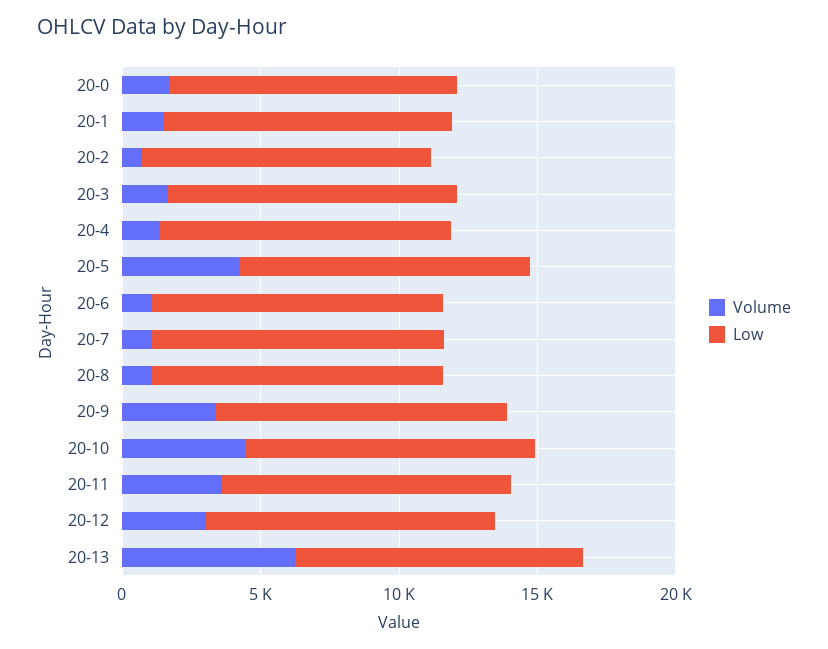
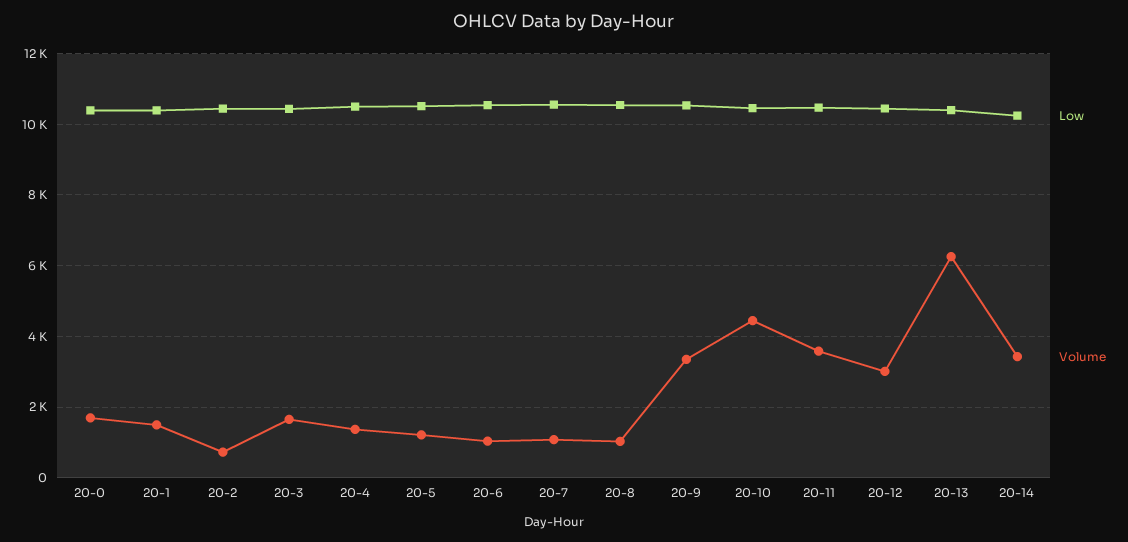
Volume, 20-5: 4000 -> 1200
Low, 20-14: none -> 10200
Volume, 20-14: none -> 3400

